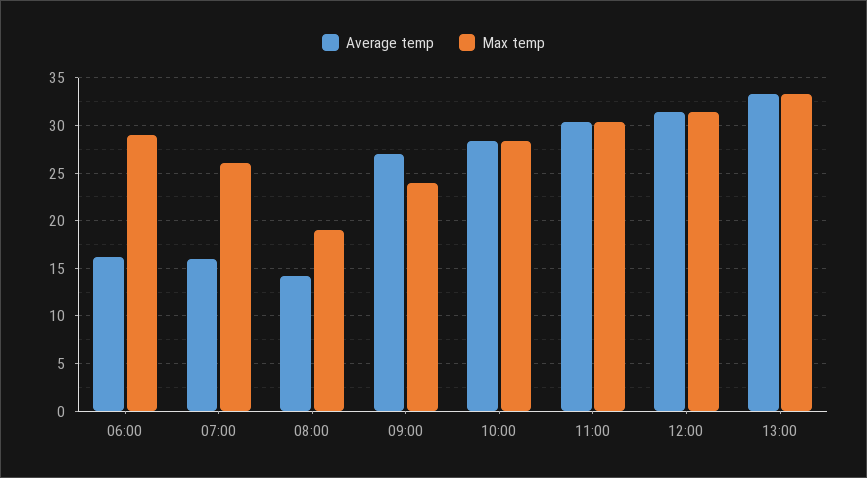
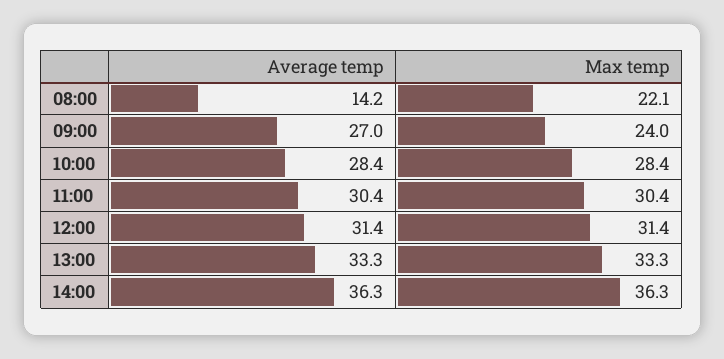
Average temp, 06:00: 16 -> none
Max temp, 06:00: 29 -> none
Average temp, 07:00: 16 -> none
Max temp, 07:00: 26 -> none
Max temp, 08:00: 19 -> 22.1
Average temp, 14:00: none -> 36.3
Max temp, 14:00: none -> 36.3

